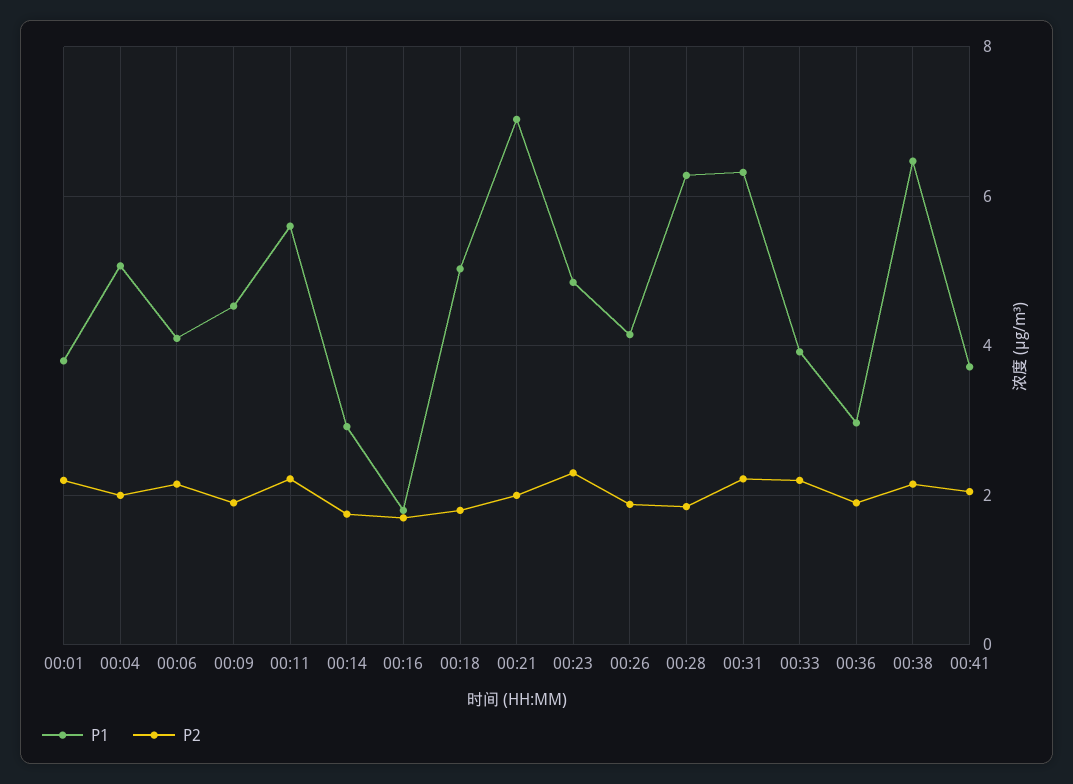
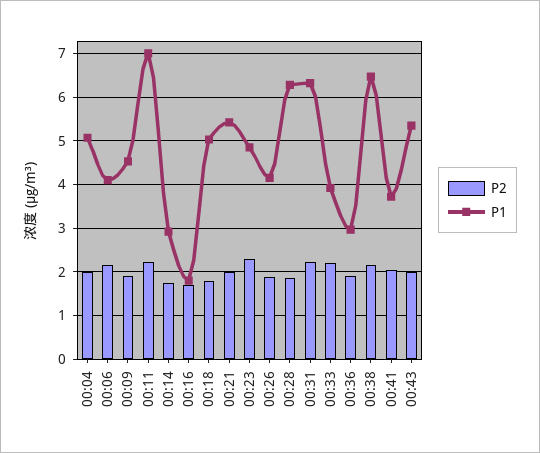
P1, 00:01: 3.8 -> none
P2, 00:01: 2.2 -> none
P1, 00:11: 5.6 -> 7
P1, 00:21: 7 -> 5.4
P2, 00:43: none -> 2
P1, 00:43: none -> 5.4

